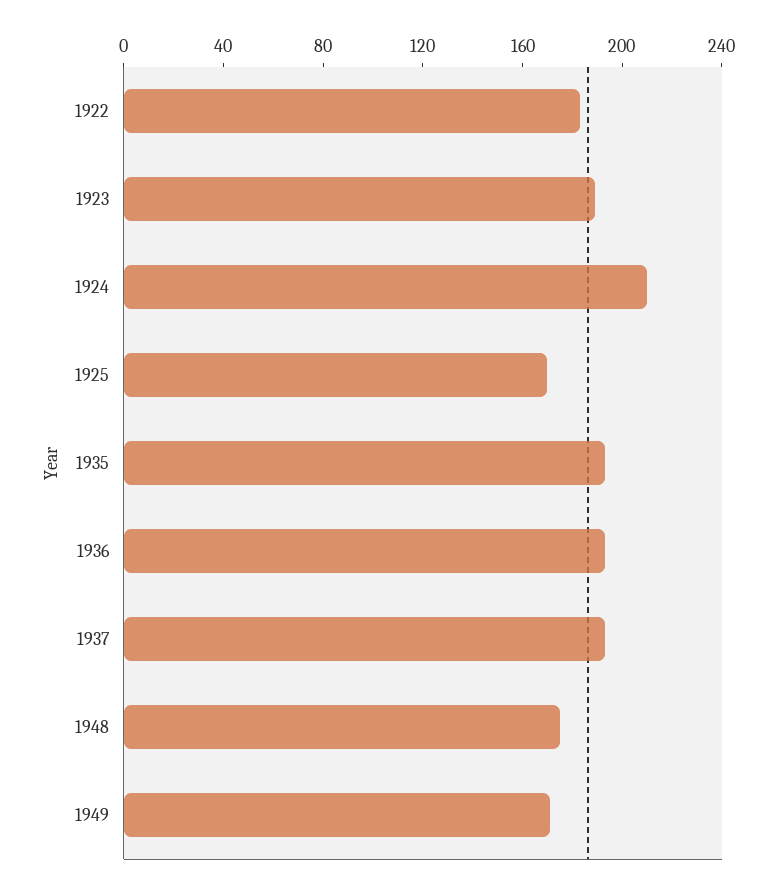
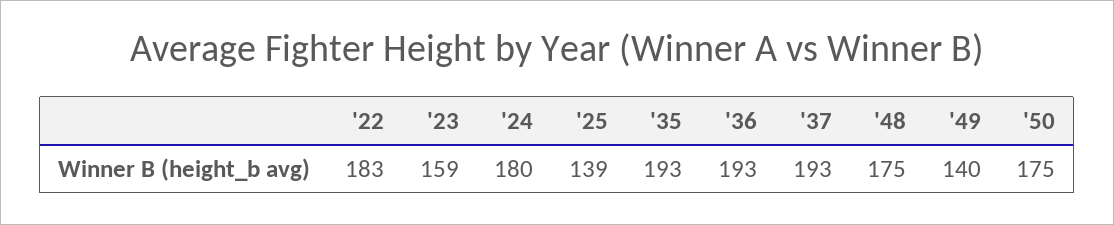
1923: 190 -> 159
1924: 210 -> 180
1925: 170 -> 139
1949: 170 -> 140
'50: none -> 175

